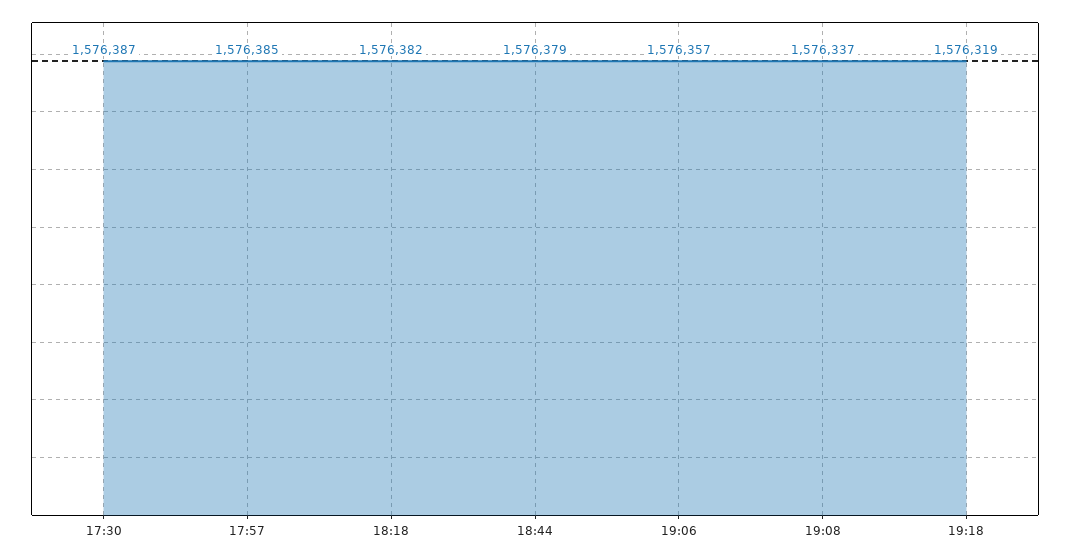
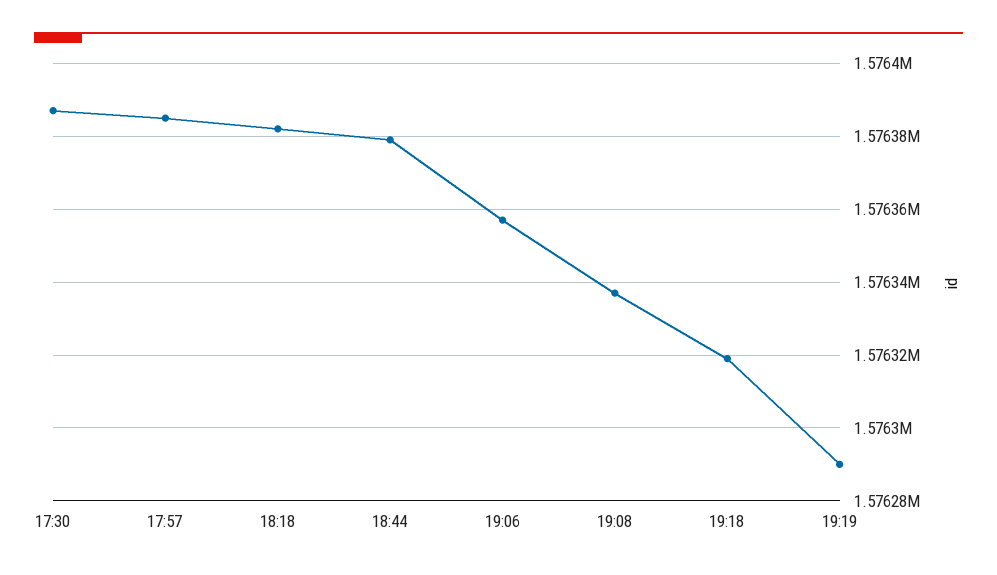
19:19: none -> 1576290

